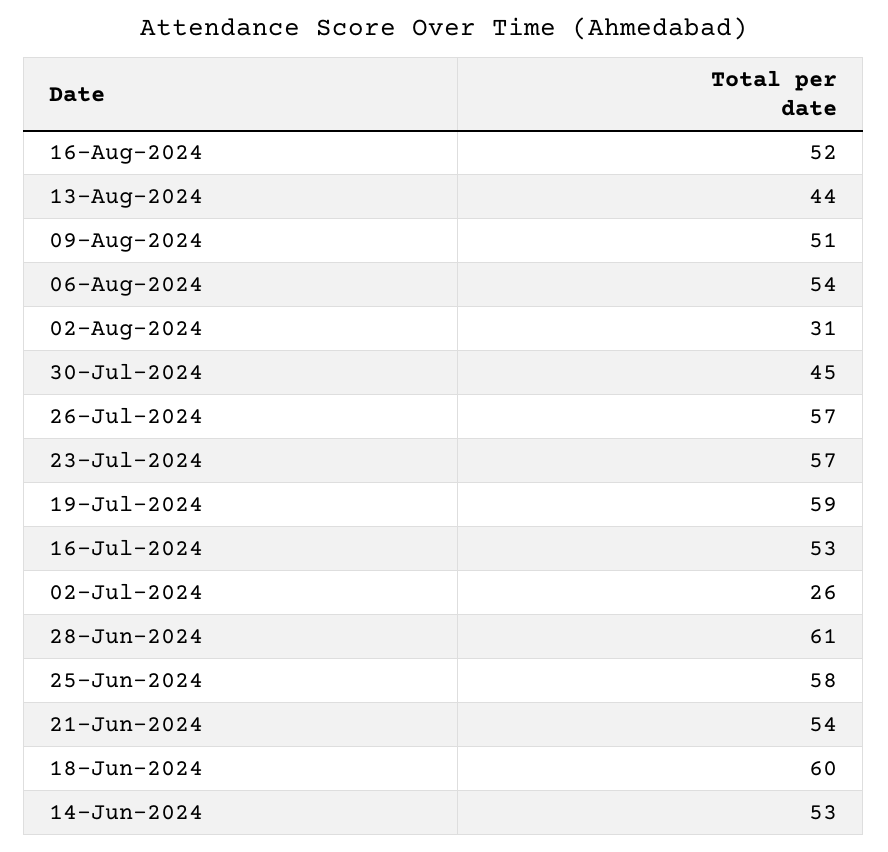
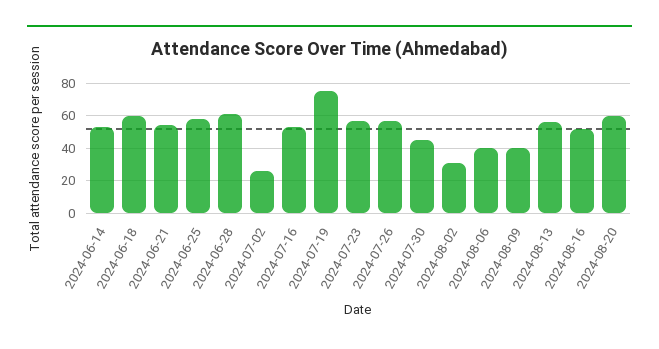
13-Aug-2024: 44 -> 55
09-Aug-2024: 51 -> 40
06-Aug-2024: 54 -> 40
19-Jul-2024: 59 -> 75
2024-08-20: none -> 60

